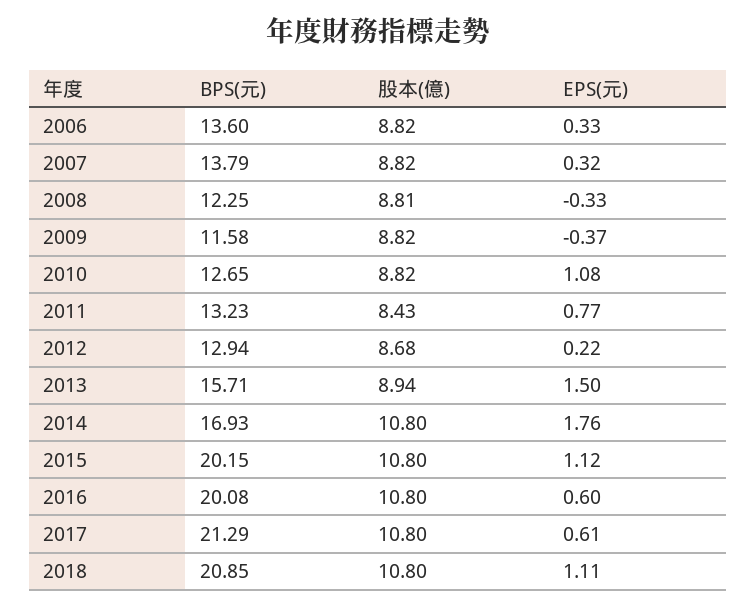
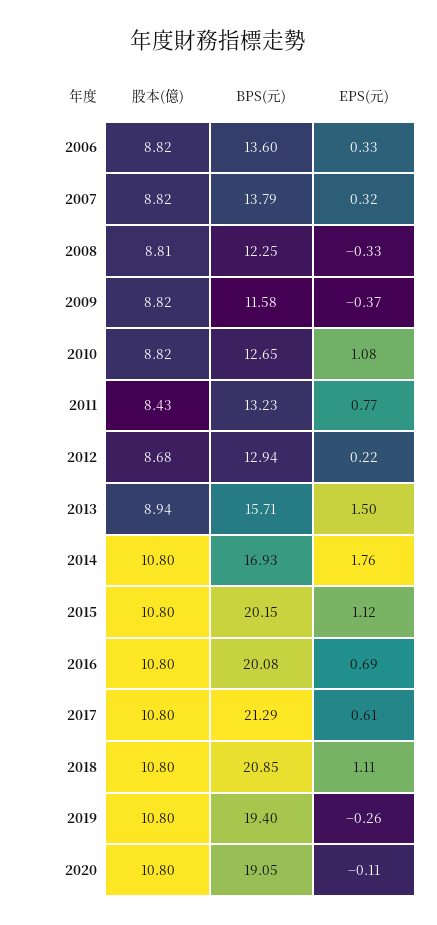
EPS(元), 2016: 0.6 -> 0.69
股本(億), 2019: none -> 10.8
BPS(元), 2019: none -> 19.4
EPS(元), 2019: none -> -0.26
股本(億), 2020: none -> 10.8
BPS(元), 2020: none -> 19.05
EPS(元), 2020: none -> -0.11

